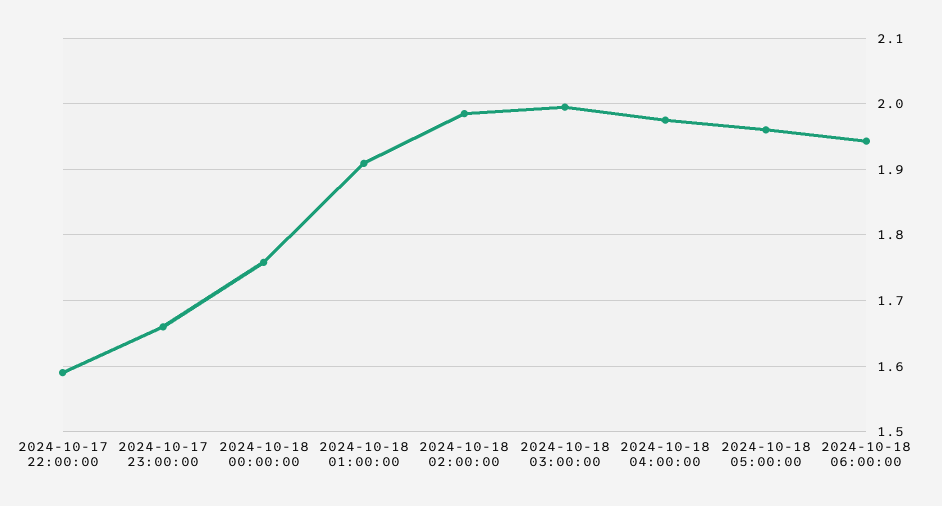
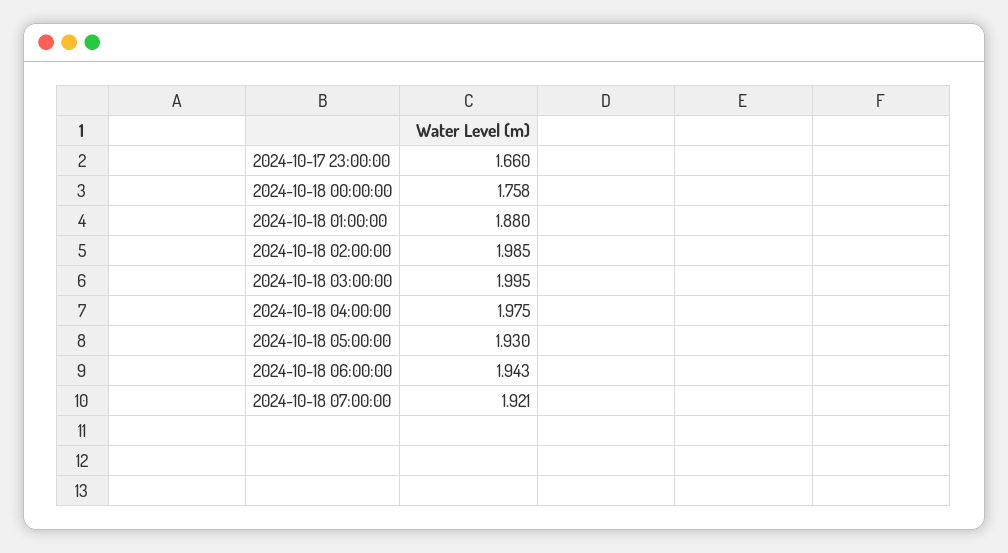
2024-10-17 22:00:00: 1.59 -> none
2024-10-18 01:00:00: 1.91 -> 1.88
2024-10-18 05:00:00: 1.96 -> 1.93
2024-10-18 07:00:00: none -> 1.921

